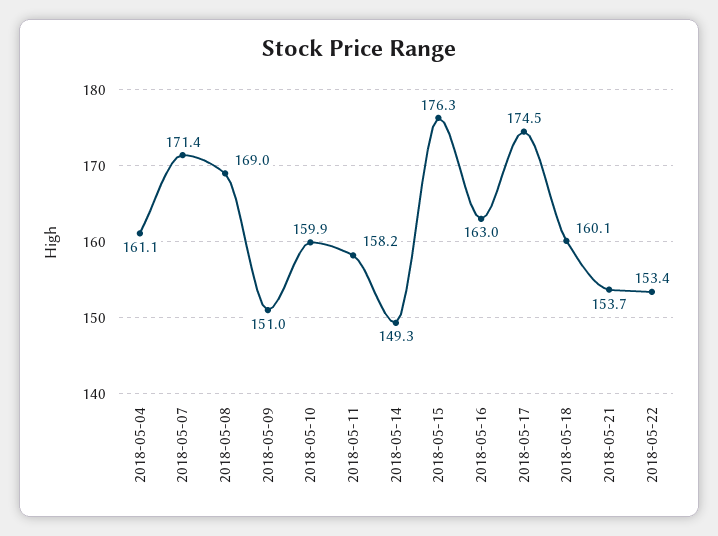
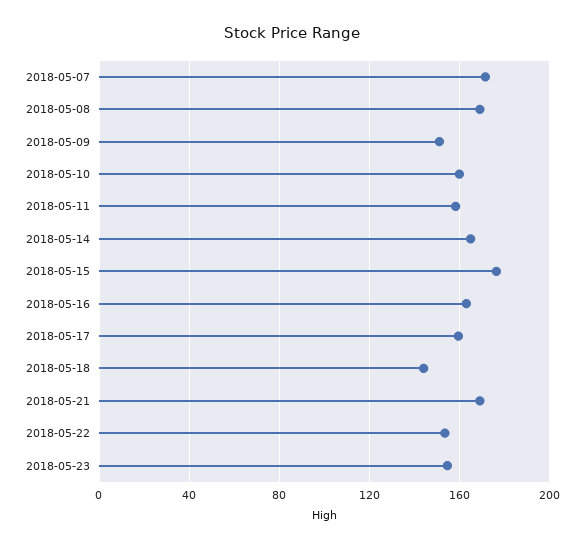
2018-05-04: 161.1 -> none
2018-05-14: 149.3 -> 165
2018-05-17: 174.5 -> 160
2018-05-18: 160.1 -> 145
2018-05-21: 153.7 -> 170
2018-05-23: none -> 155

